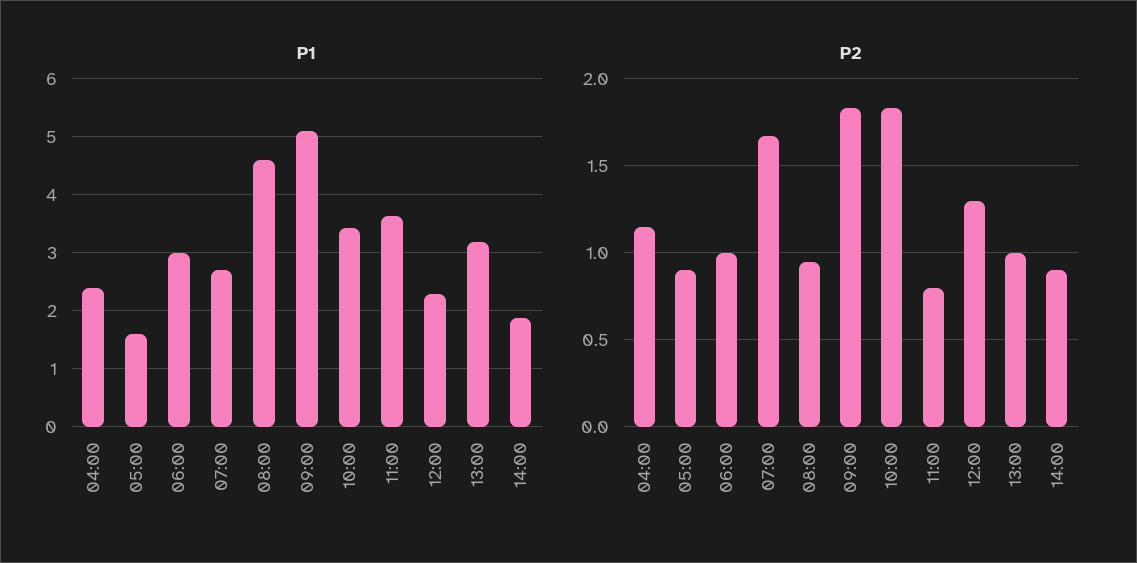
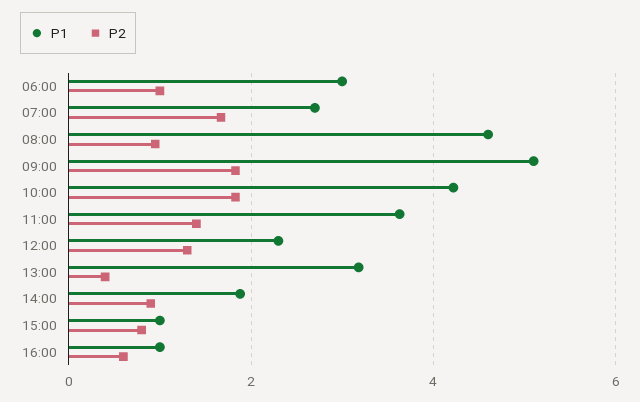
P1, 04:00: 2.4 -> none
P1, 05:00: 1.6 -> none
P1, 10:00: 3.4 -> 4.2
P2, 04:00: 1.15 -> none
P2, 05:00: 0.9 -> none
P2, 11:00: 0.8 -> 1.4
P2, 13:00: 1 -> 0.4
P1, 15:00: none -> 1
P2, 15:00: none -> 0.8
P1, 16:00: none -> 1
P2, 16:00: none -> 0.6

